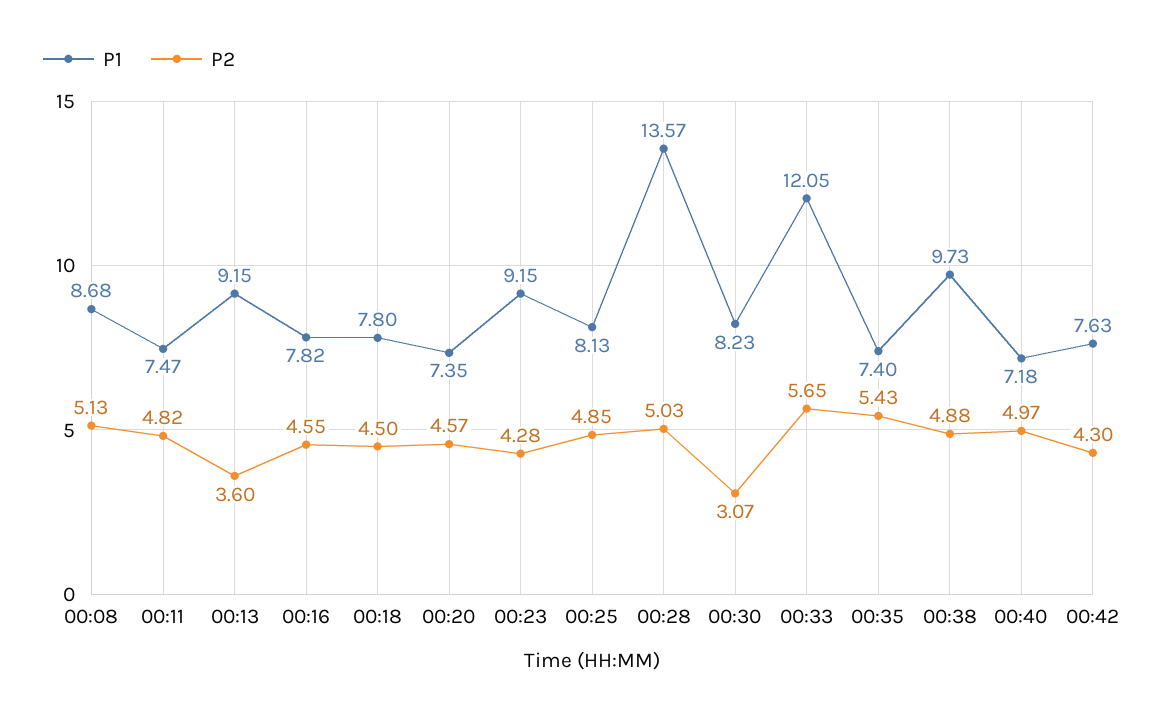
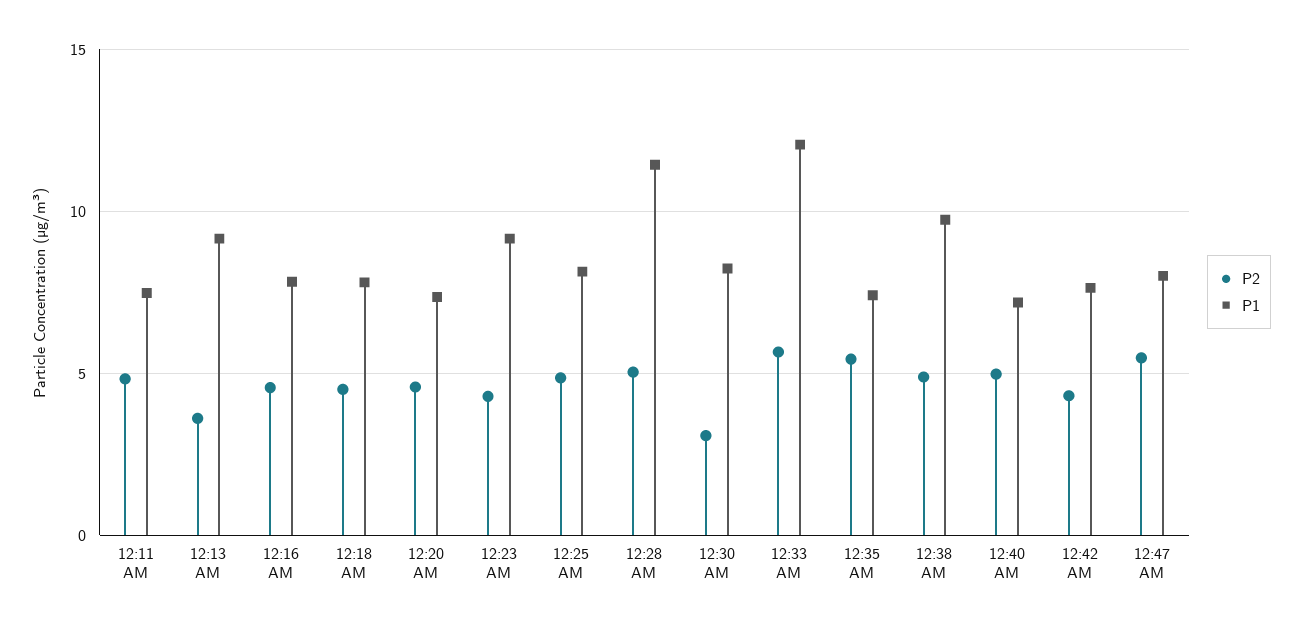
P1, 00:08: 8.68 -> none
P2, 00:08: 5.13 -> none
P1, 00:28: 13.57 -> 11.5
P2, 12:47 AM: none -> 5.5
P1, 12:47 AM: none -> 8

